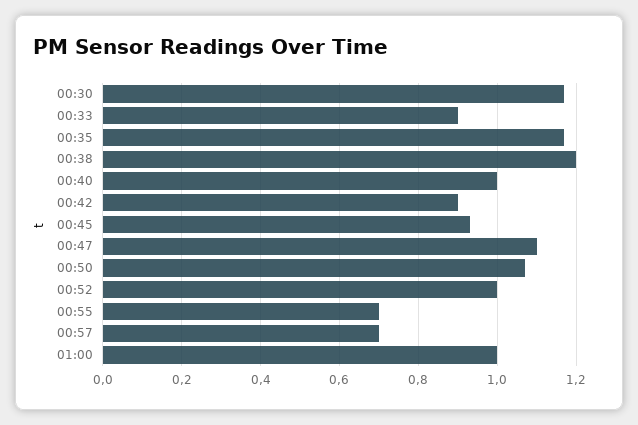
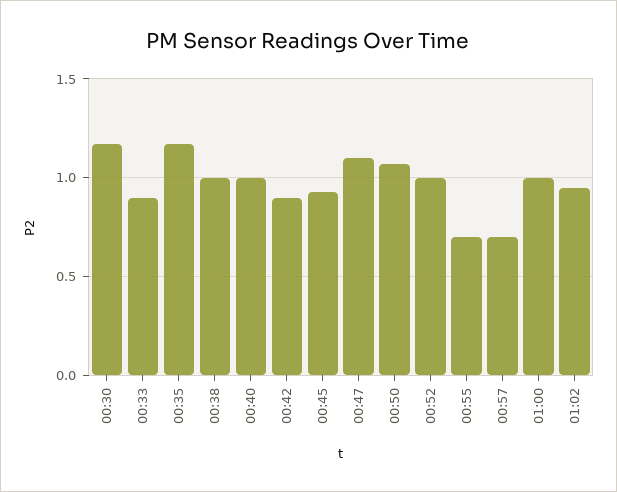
00:38: 1.2 -> 1
01:02: none -> 0.95

